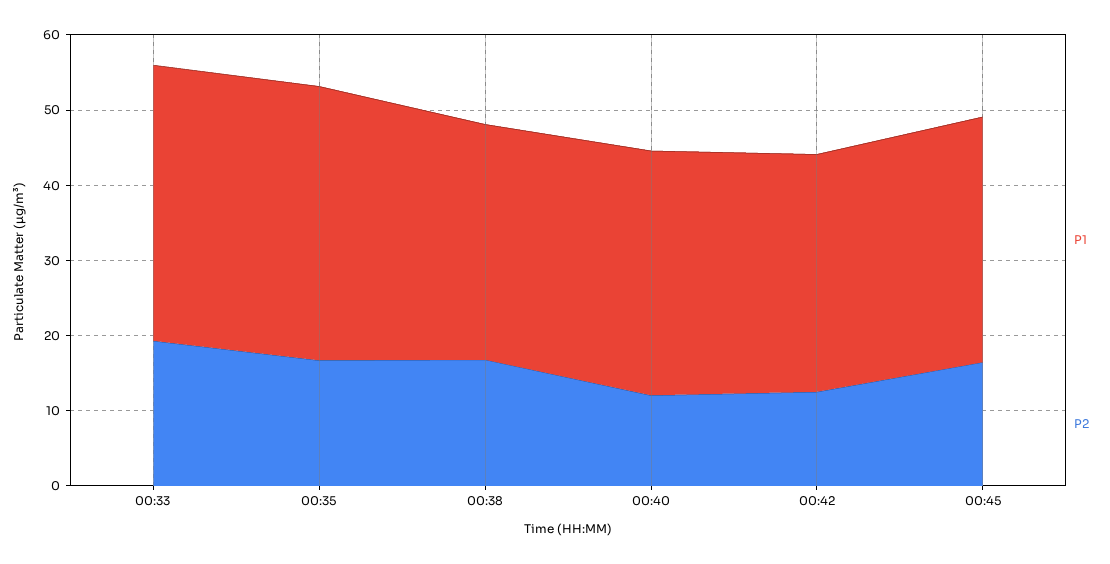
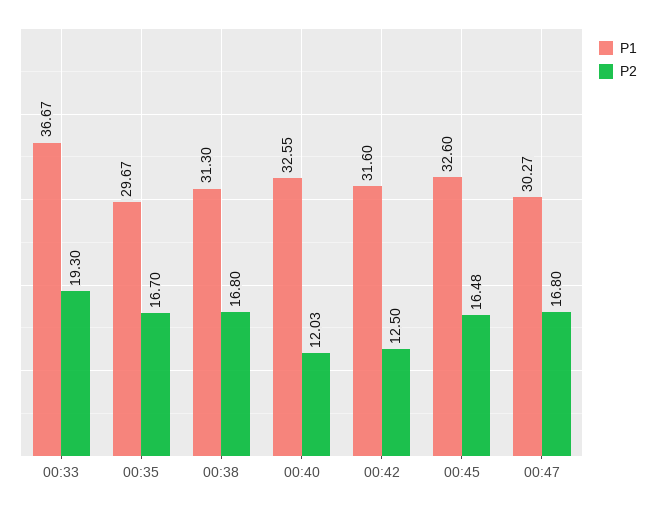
P1, 00:35: 36 -> 29.67
P1, 00:47: none -> 30.27
P2, 00:47: none -> 16.8

